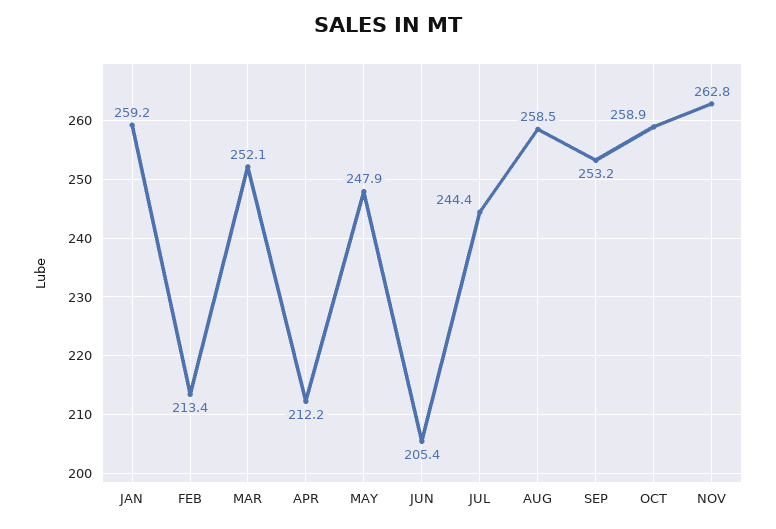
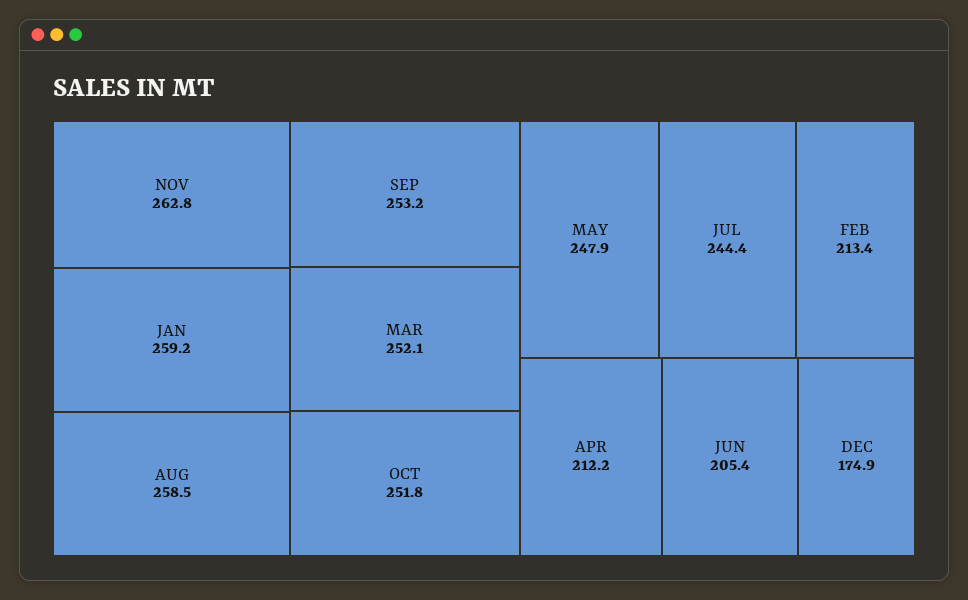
OCT: 258.9 -> 251.8
DEC: none -> 174.9

